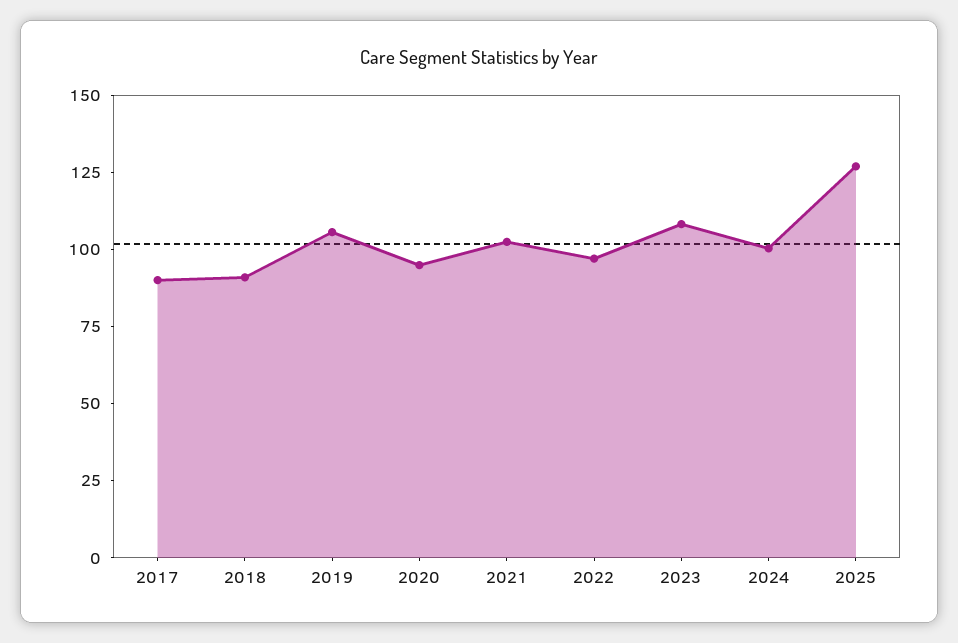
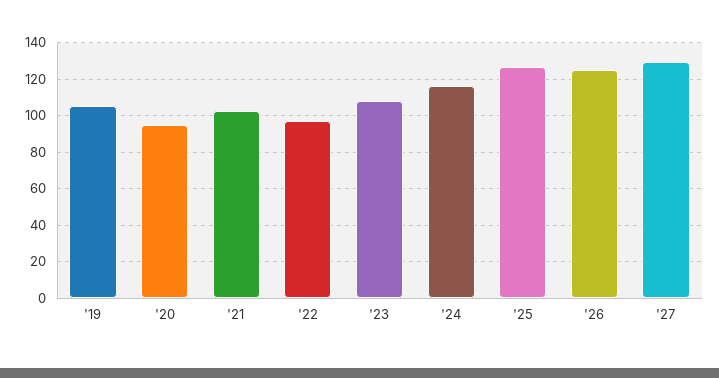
2017: 90 -> none
2018: 90 -> none
2024: 100 -> 115
'26: none -> 125
'27: none -> 130

